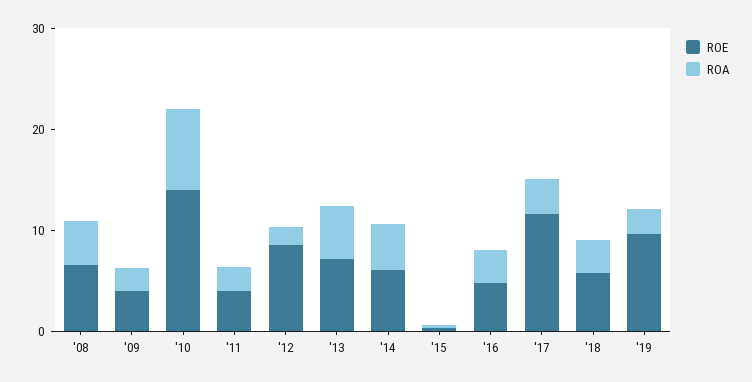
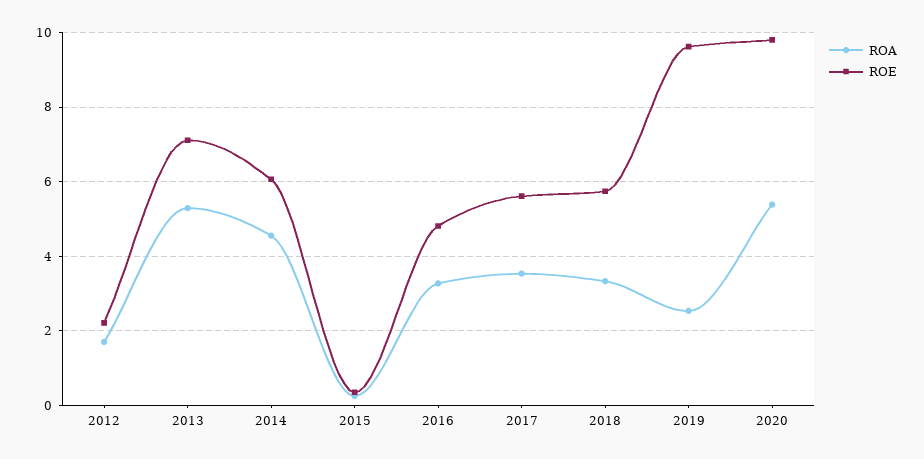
ROE, '08: 6 -> none
ROA, '08: 4 -> none
ROE, '09: 4 -> none
ROA, '09: 2 -> none
ROE, '10: 14 -> none
ROA, '10: 8 -> none
ROE, '11: 4 -> none
ROA, '11: 2 -> none
ROE, '12: 8 -> 2.2
ROE, '17: 12 -> 5.6
ROA, 2020: none -> 5.4
ROE, 2020: none -> 9.8

